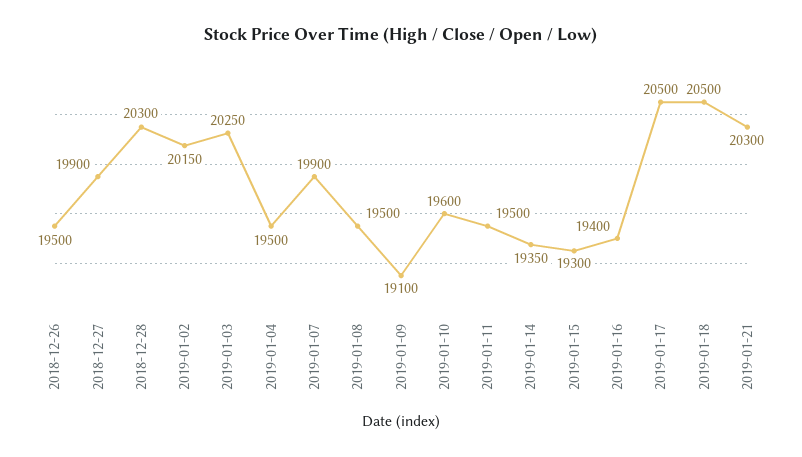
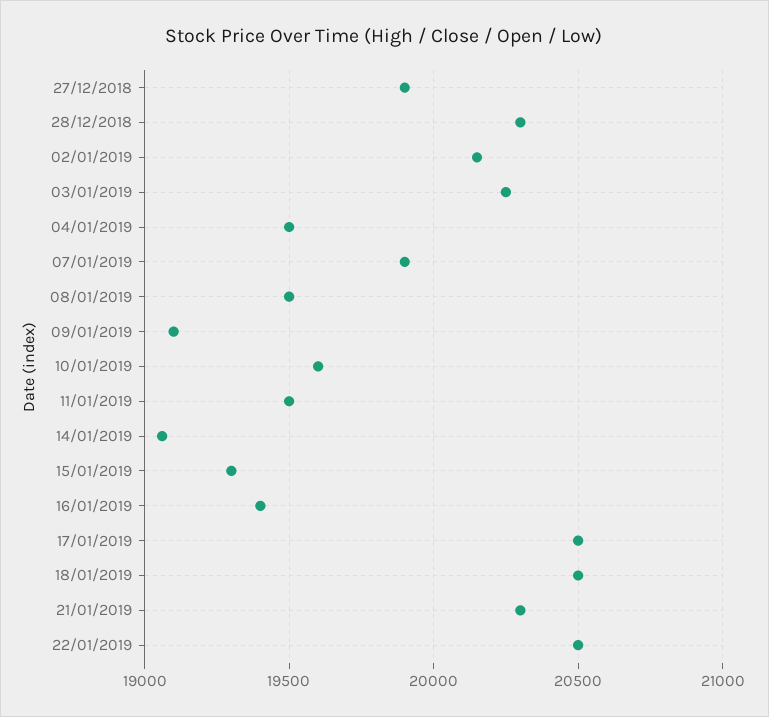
2018-12-26: 19500 -> none
2019-01-14: 19350 -> 19050
22/01/2019: none -> 20500

